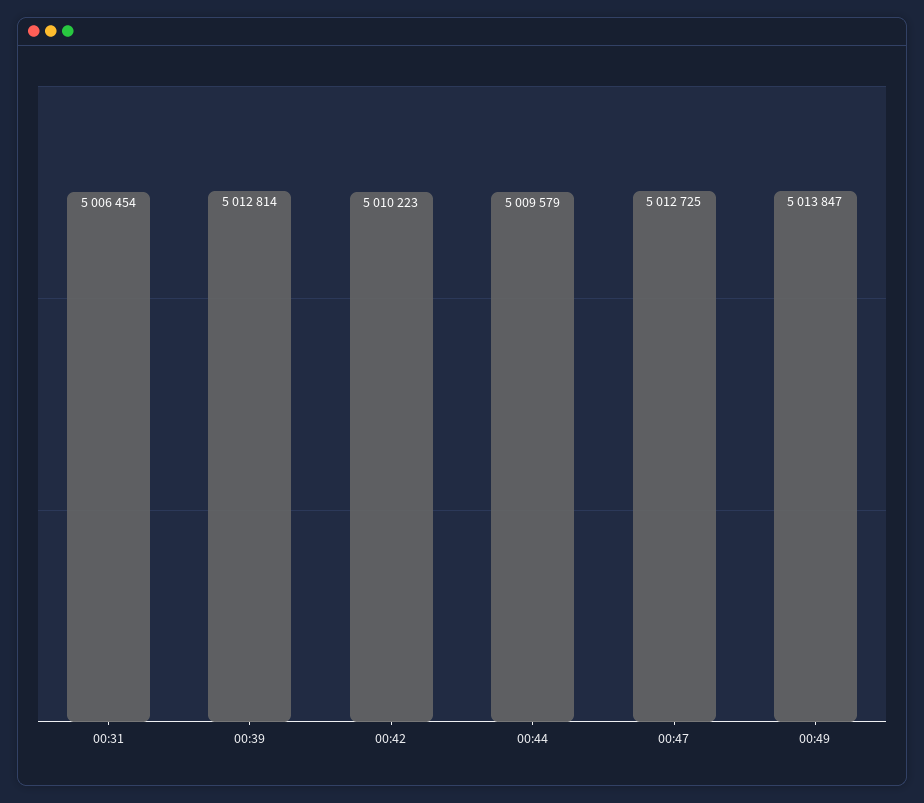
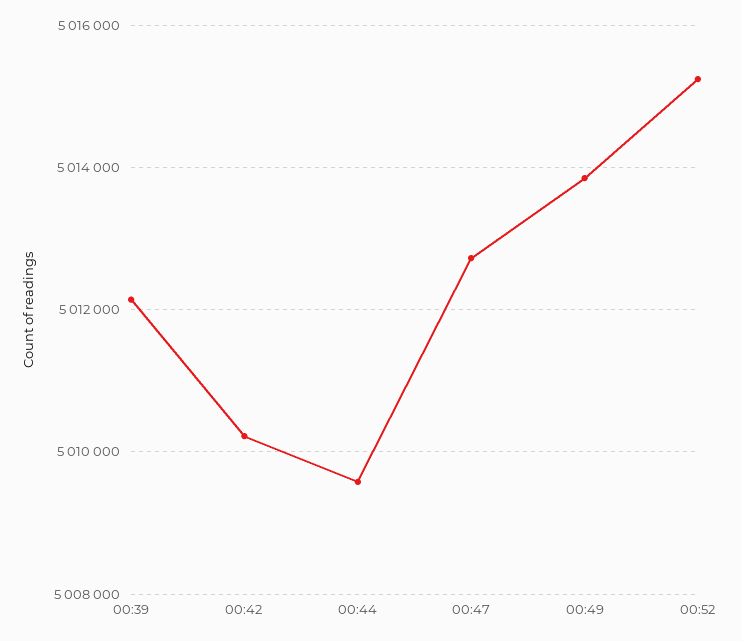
00:31: 5006454 -> none
00:39: 5012814 -> 5012200
00:52: none -> 5015200

